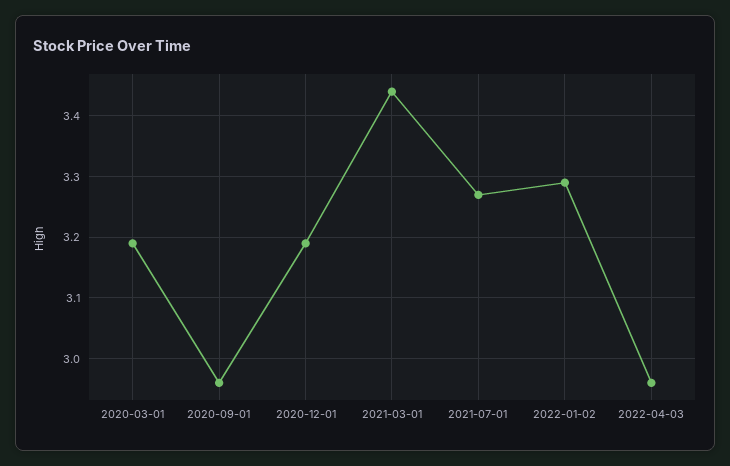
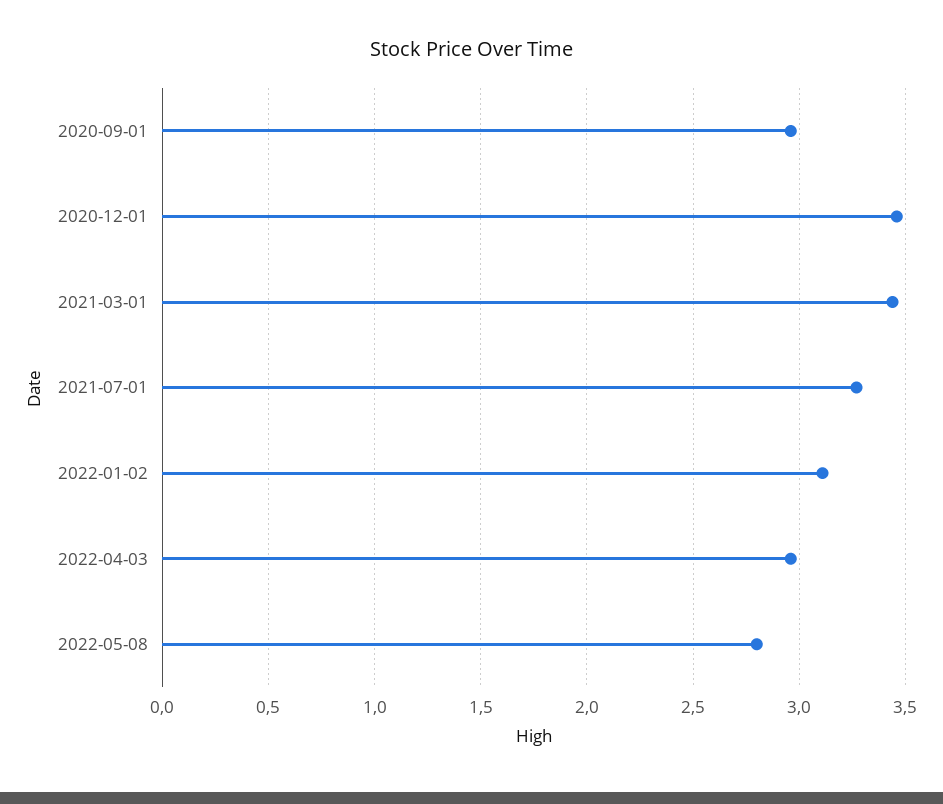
2020-03-01: 3.19 -> none
2020-12-01: 3.19 -> 3.45
2022-01-02: 3.29 -> 3.1
2022-05-08: none -> 2.8

